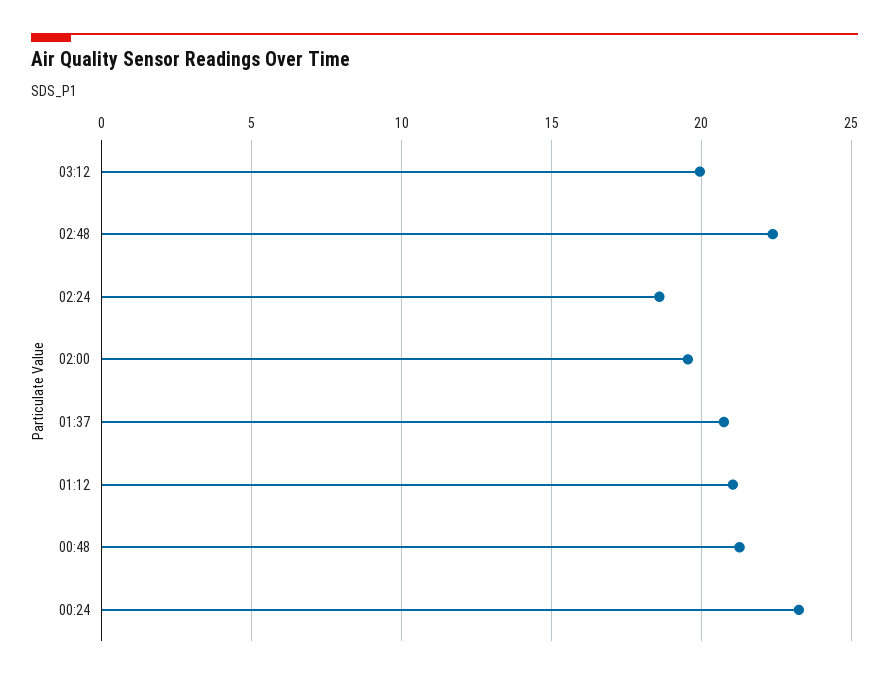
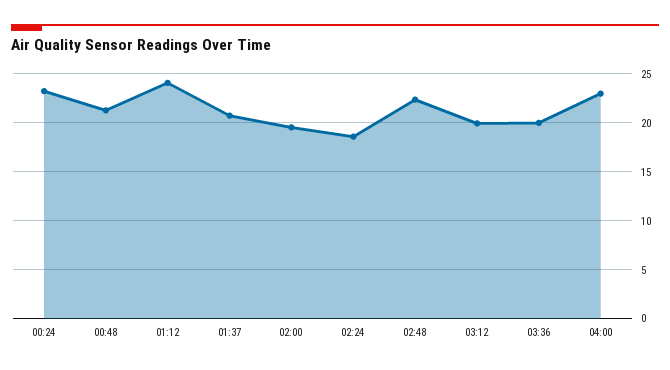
01:12: 21 -> 24
03:36: none -> 20
04:00: none -> 23

